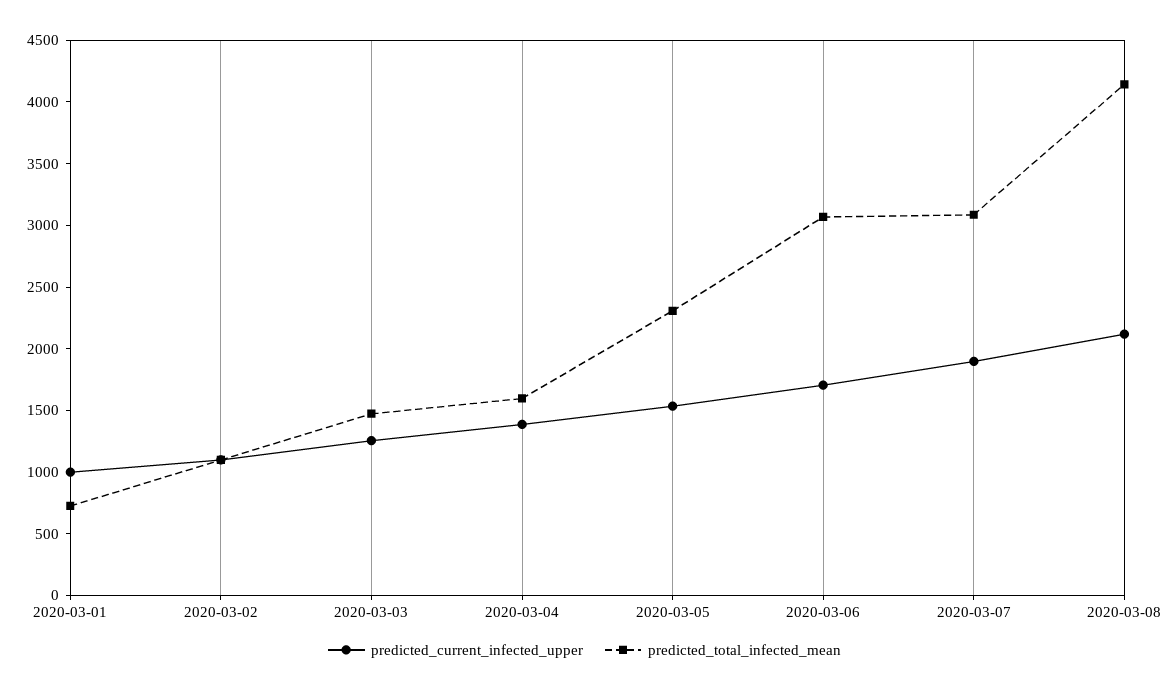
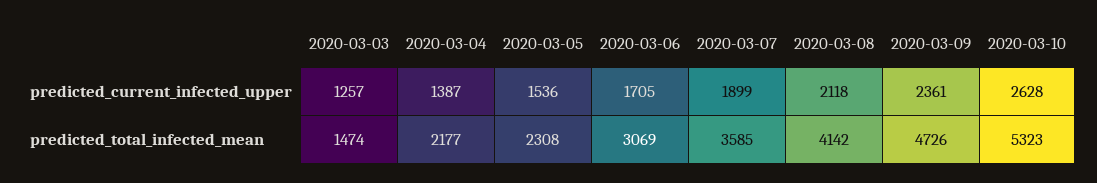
predicted_current_infected_upper, 2020-03-01: 1000 -> none
predicted_total_infected_mean, 2020-03-01: 700 -> none
predicted_current_infected_upper, 2020-03-02: 1100 -> none
predicted_total_infected_mean, 2020-03-02: 1100 -> none
predicted_total_infected_mean, 2020-03-04: 1600 -> 2177
predicted_total_infected_mean, 2020-03-07: 3100 -> 3585
predicted_current_infected_upper, 2020-03-09: none -> 2361
predicted_current_infected_upper, 2020-03-10: none -> 2628
predicted_total_infected_mean, 2020-03-09: none -> 4726
predicted_total_infected_mean, 2020-03-10: none -> 5323

